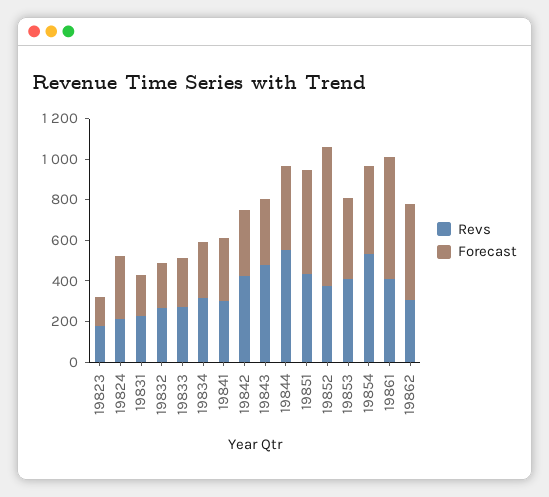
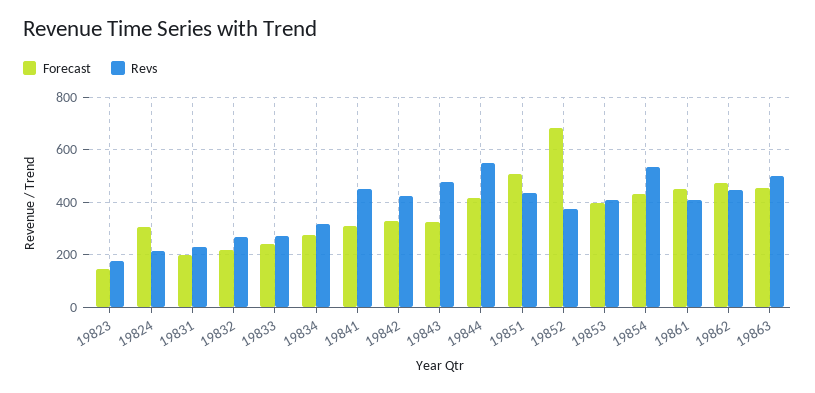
Revs, 19841: 300 -> 450
Forecast, 19861: 600 -> 450
Revs, 19862: 300 -> 450
Forecast, 19863: none -> 450
Revs, 19863: none -> 500

